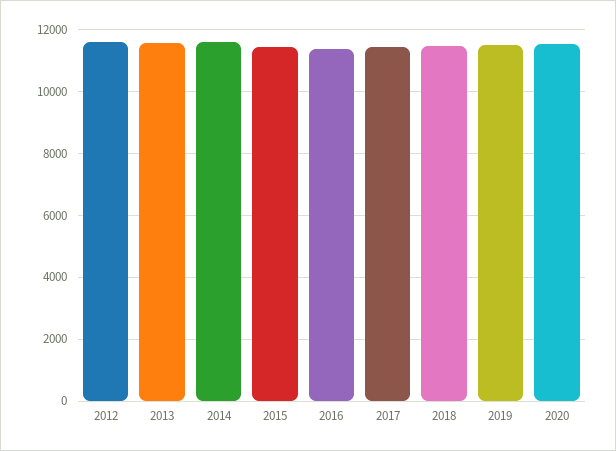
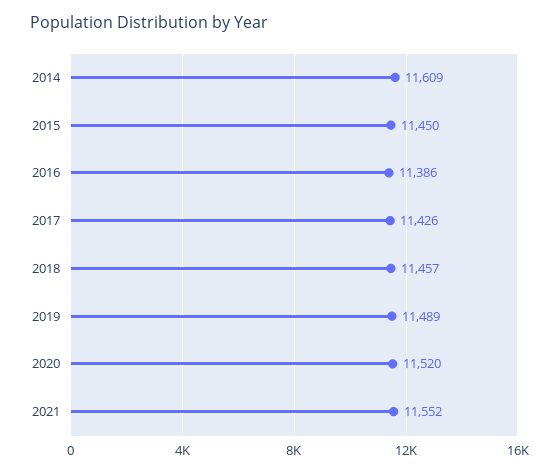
2012: 11600 -> none
2013: 11600 -> none
2021: none -> 11552

